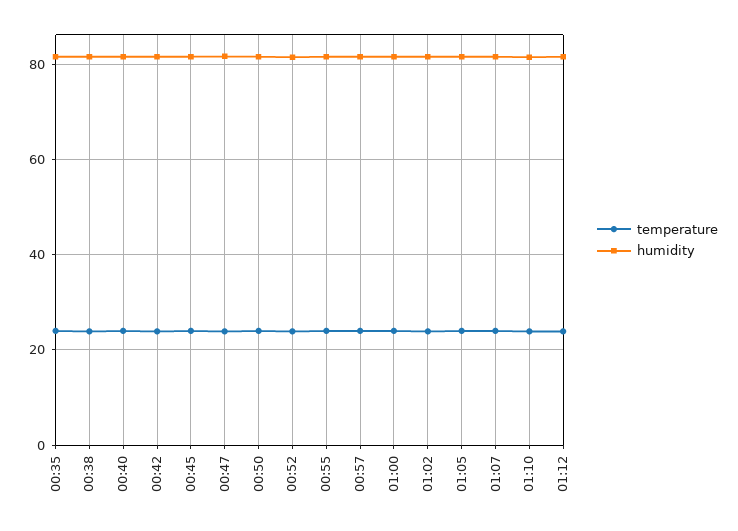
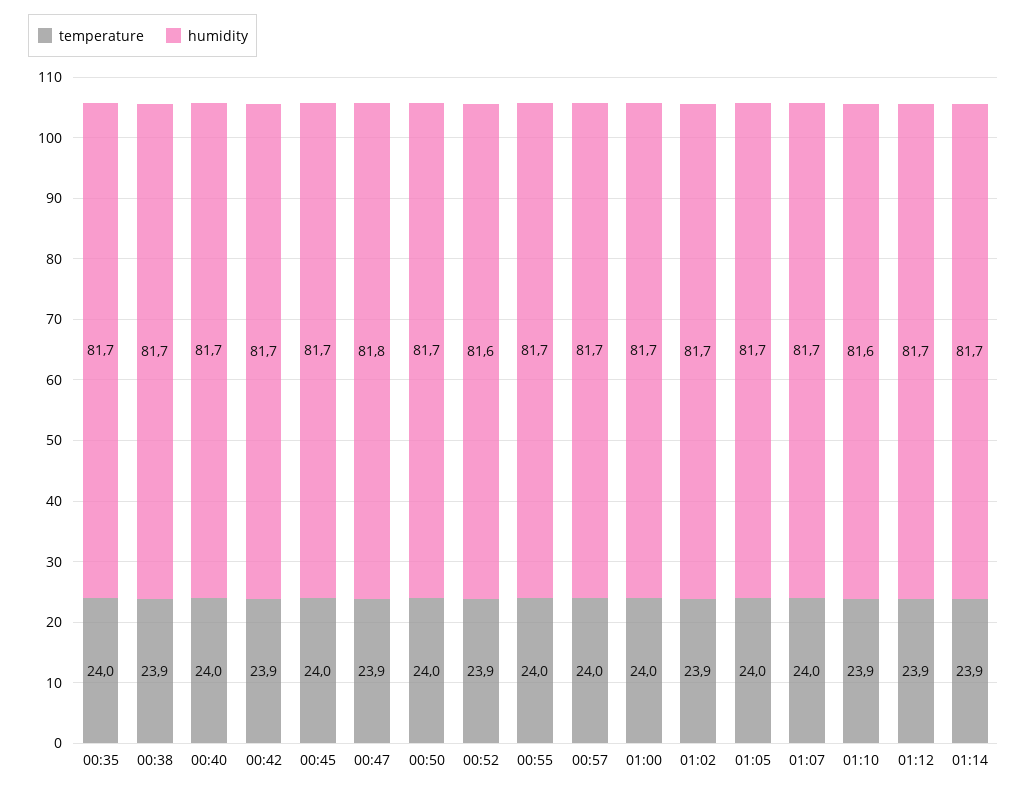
temperature, 01:14: none -> 23.9
humidity, 01:14: none -> 81.7

